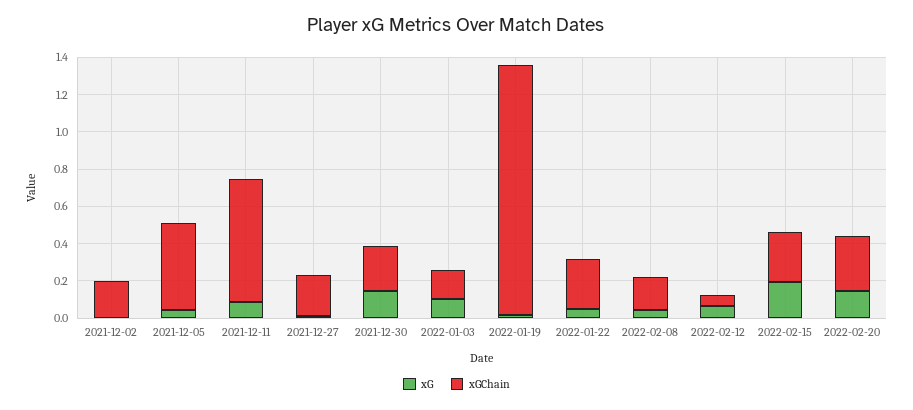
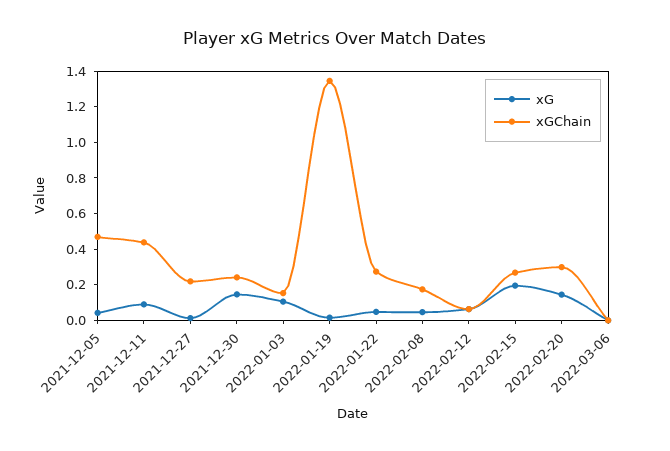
xG, 2021-12-02: 0 -> none
xGChain, 2021-12-02: 0.2 -> none
xGChain, 2021-12-11: 0.65 -> 0.45
xG, 2022-03-06: none -> 0
xGChain, 2022-03-06: none -> 0

